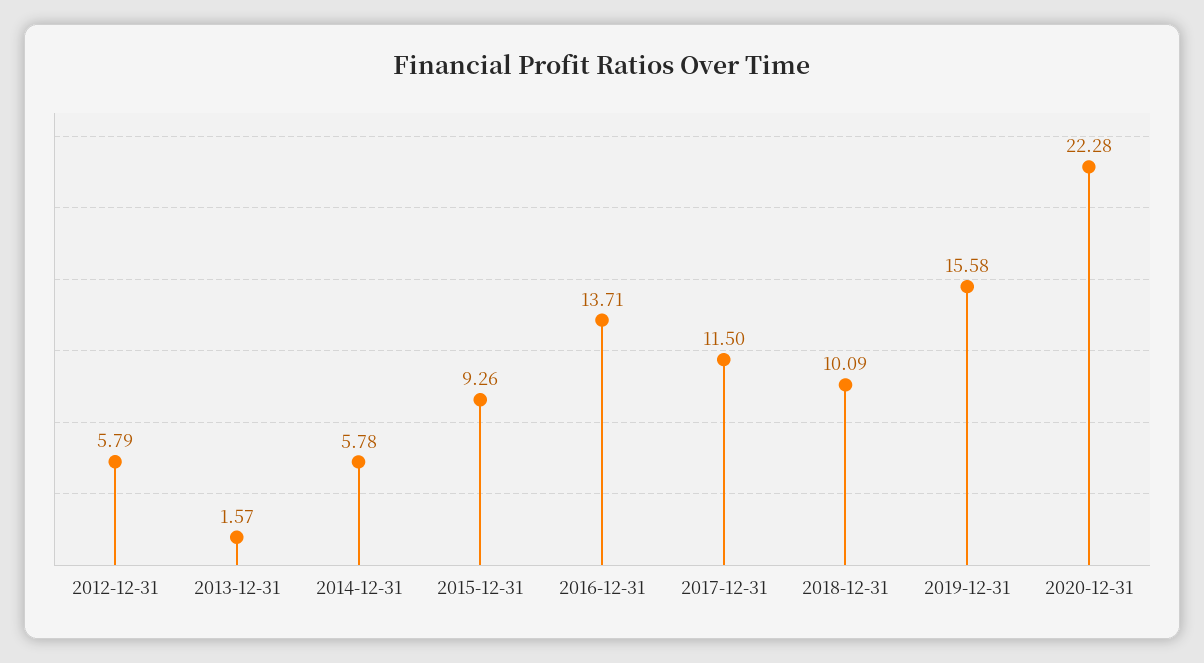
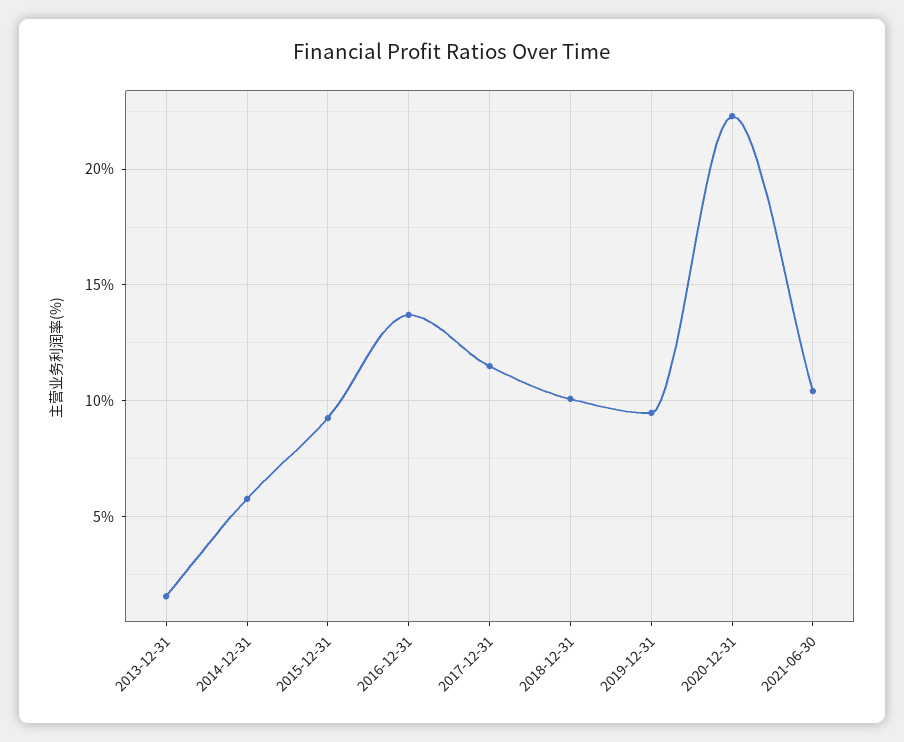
2012-12-31: 5.79 -> none
2019-12-31: 15.58 -> 9.5
2021-06-30: none -> 10.5

